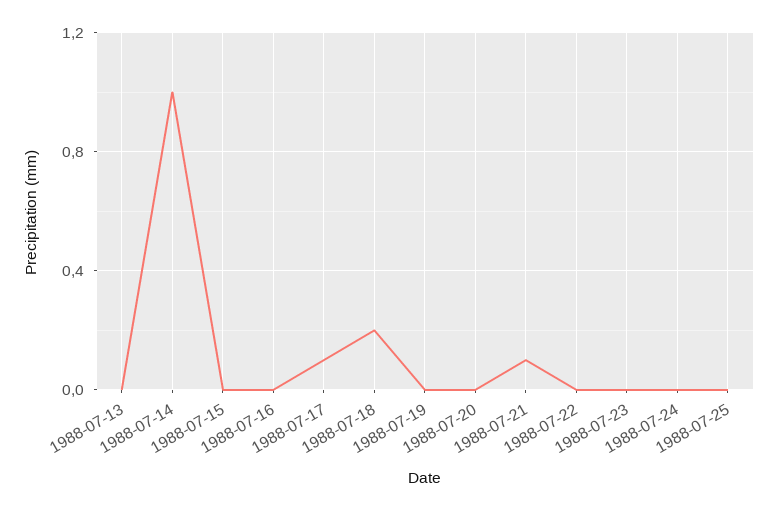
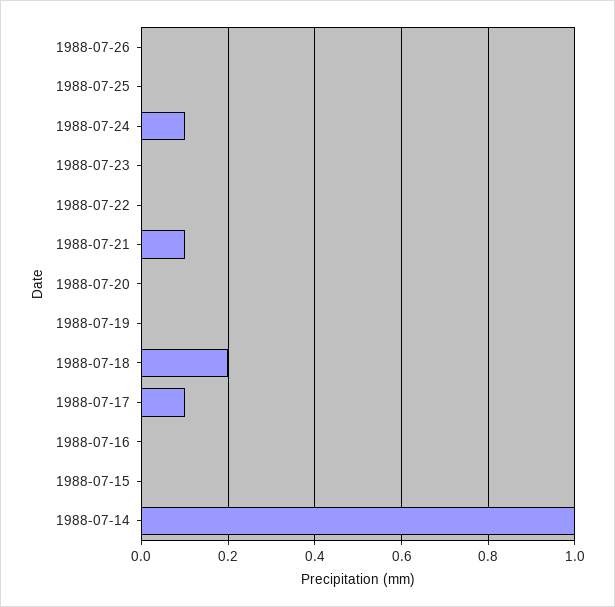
1988-07-13: 0 -> none
1988-07-24: 0 -> 0.1
1988-07-26: none -> 0

